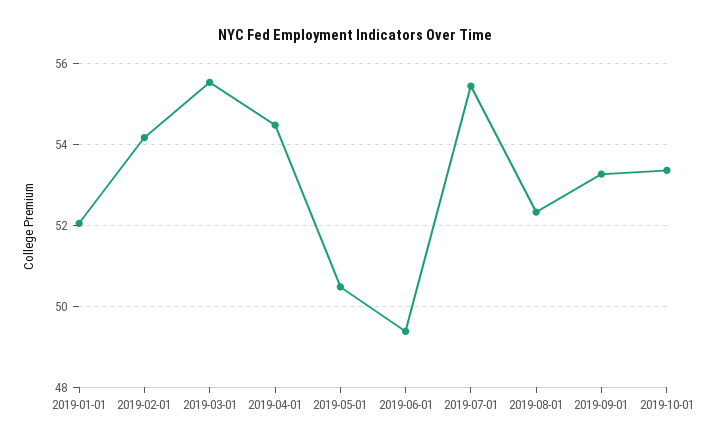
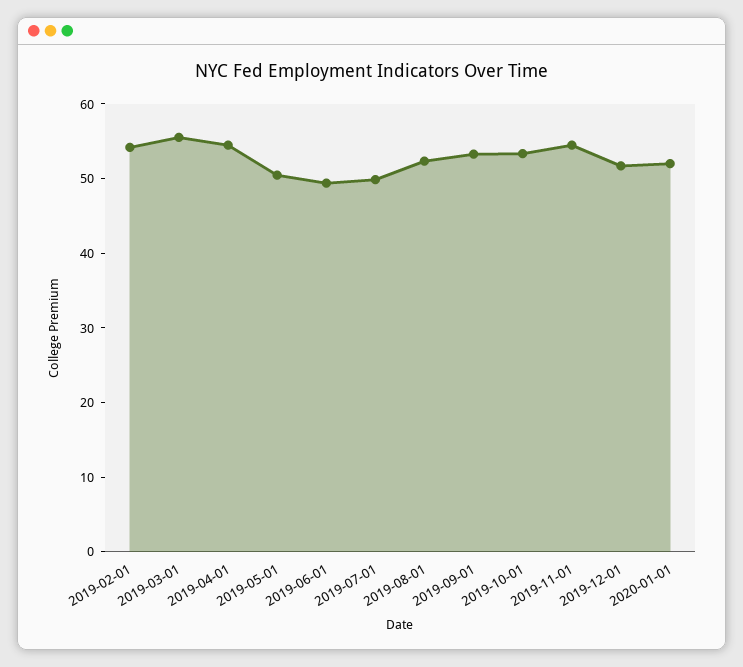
2019-01-01: 52 -> none
2019-07-01: 55.4 -> 50
2019-11-01: none -> 54
2019-12-01: none -> 52
2020-01-01: none -> 52

